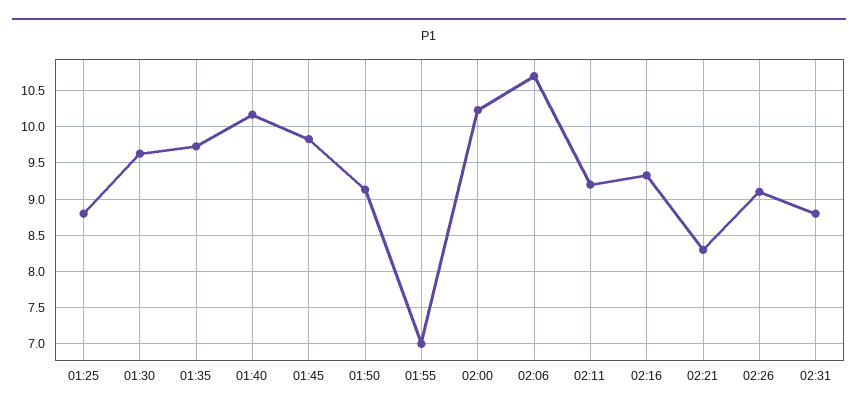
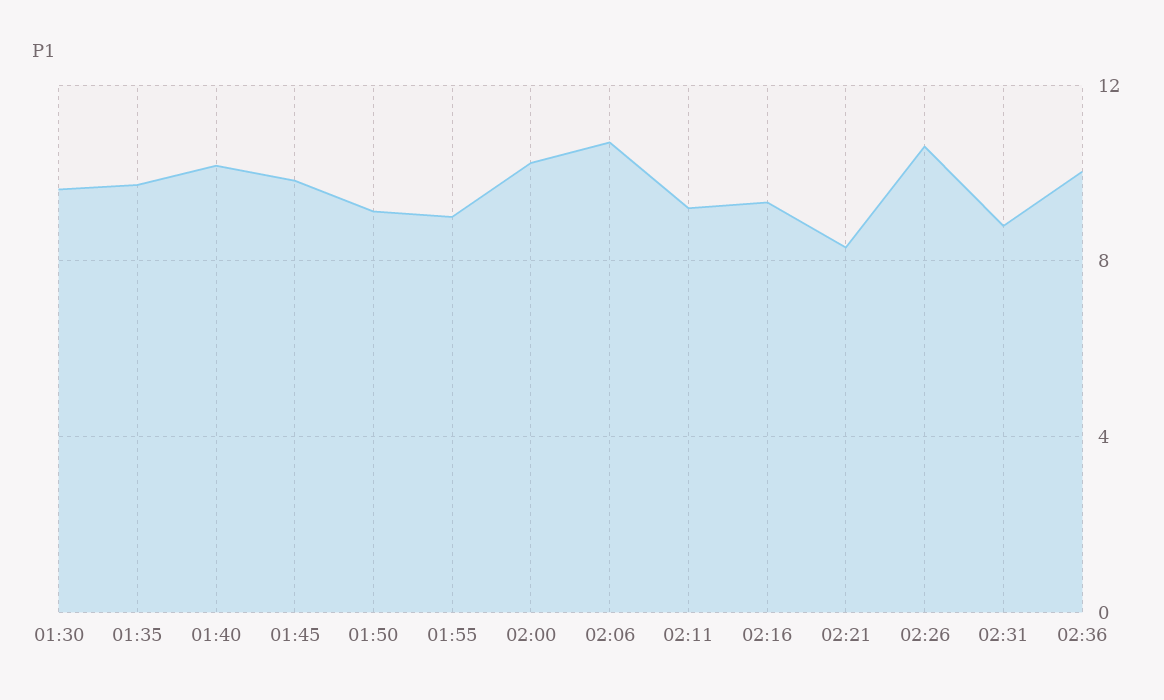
01:25: 8.8 -> none
01:55: 7 -> 9
02:26: 9.1 -> 10.5
02:36: none -> 10

